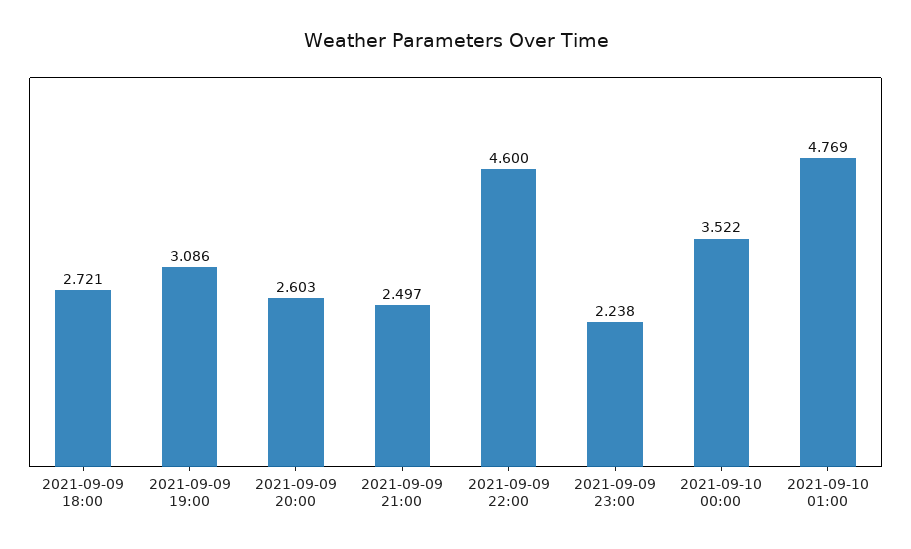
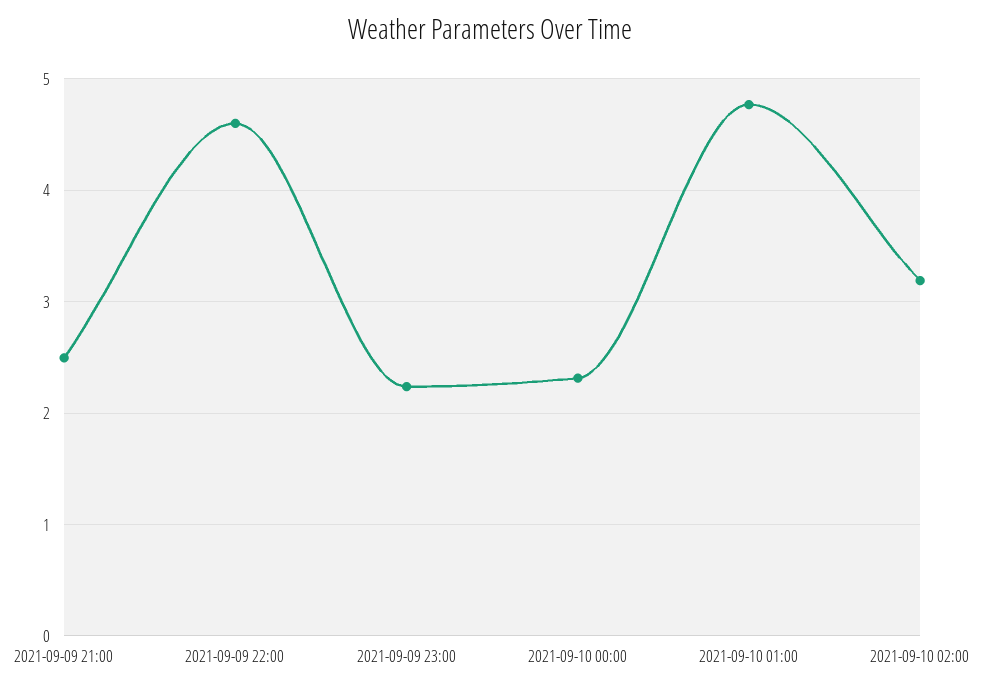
2021-09-09 18:00: 2.721 -> none
2021-09-09 19:00: 3.086 -> none
2021-09-09 20:00: 2.603 -> none
2021-09-10 00:00: 3.522 -> 2.3
2021-09-10 02:00: none -> 3.2

